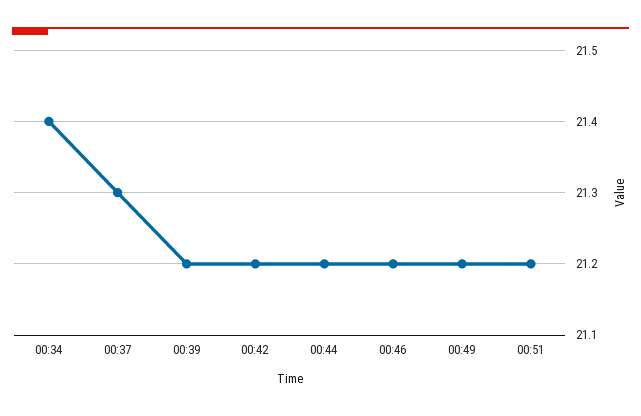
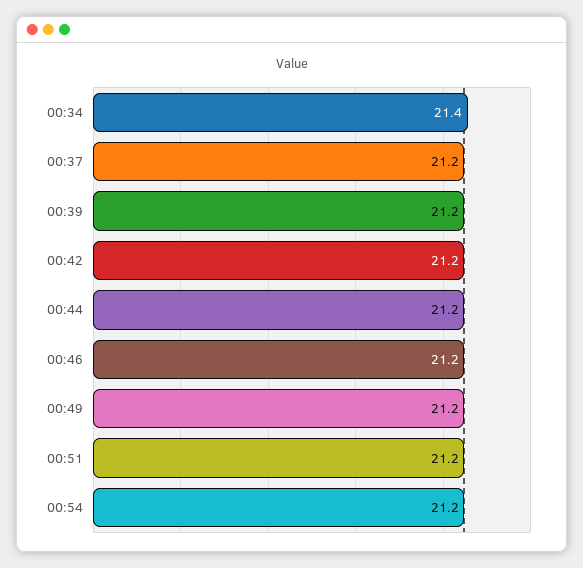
00:37: 21.3 -> 21.2
00:54: none -> 21.2

